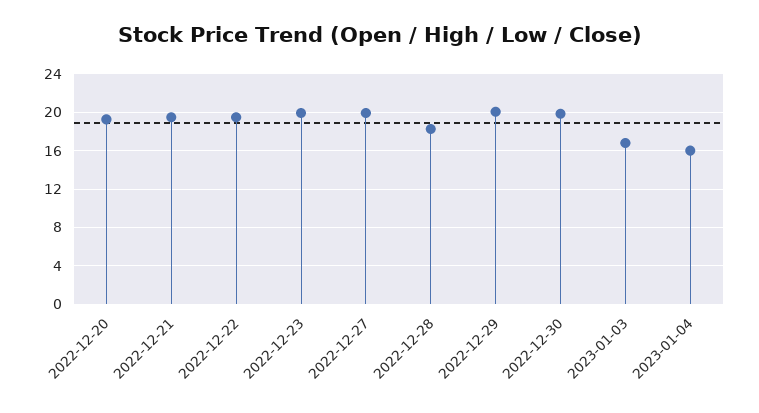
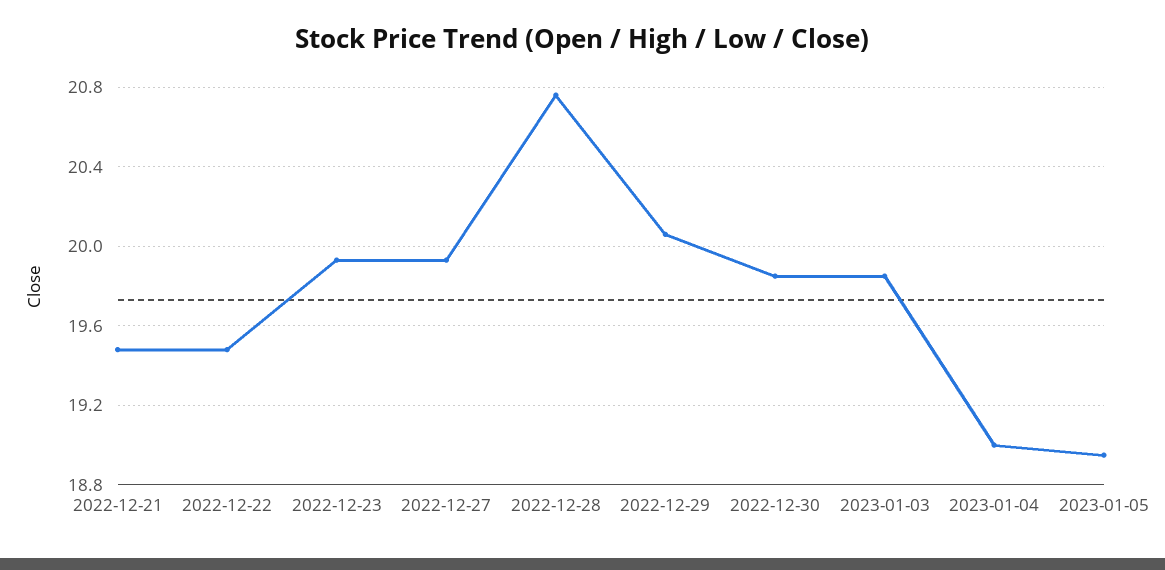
2022-12-20: 19 -> none
2022-12-28: 18 -> 20.75
2023-01-03: 17 -> 19.85
2023-01-04: 16 -> 19
2023-01-05: none -> 18.95

